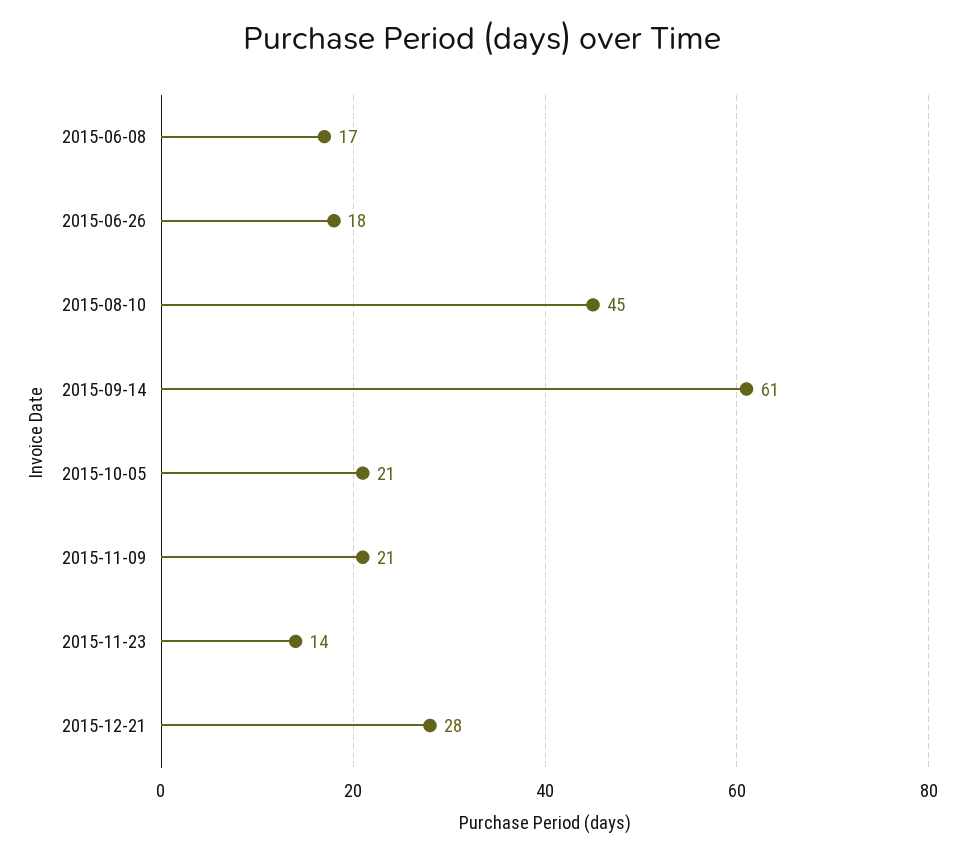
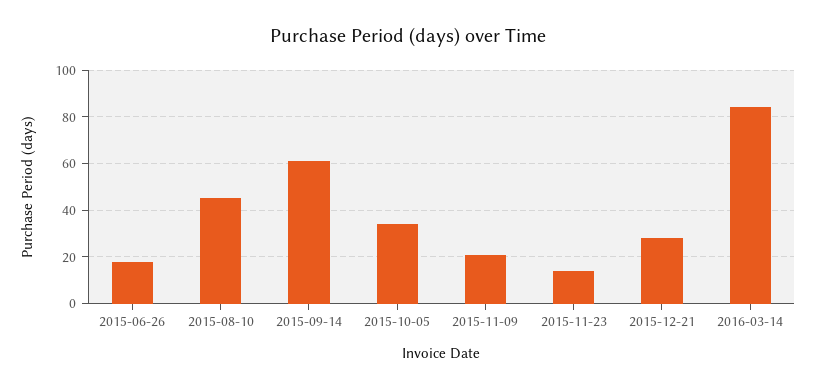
2015-06-08: 17 -> none
2015-10-05: 21 -> 35
2016-03-14: none -> 85

